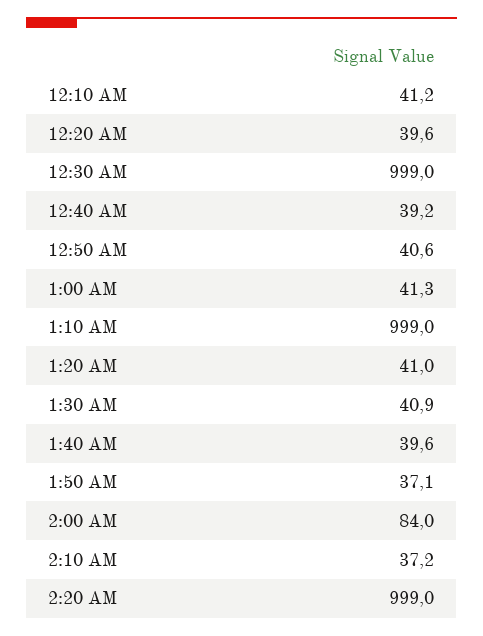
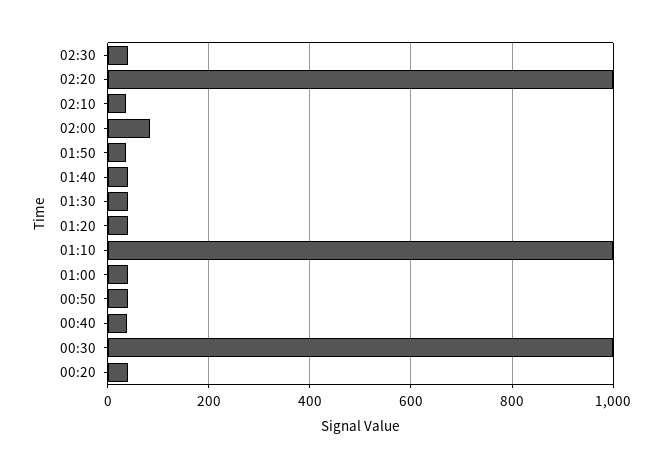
12:10 AM: 41.2 -> none
02:30: none -> 40

